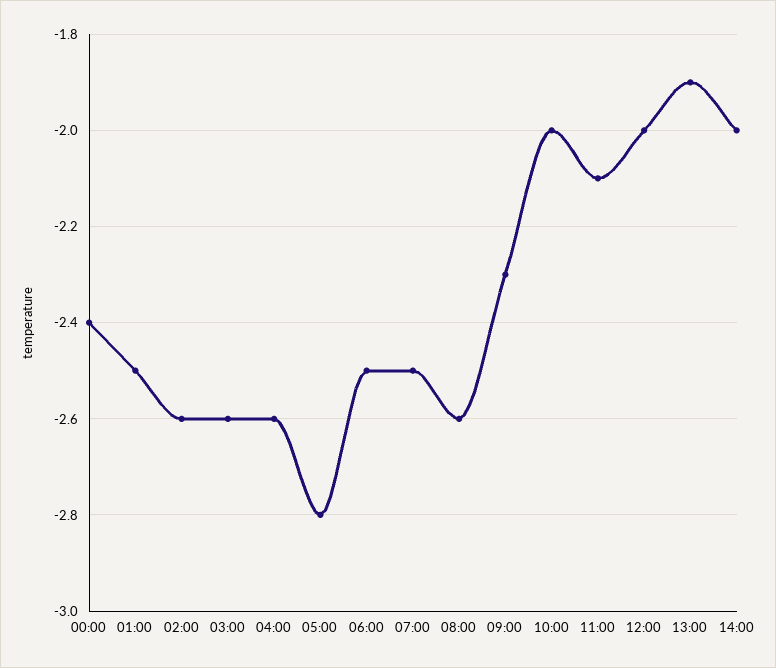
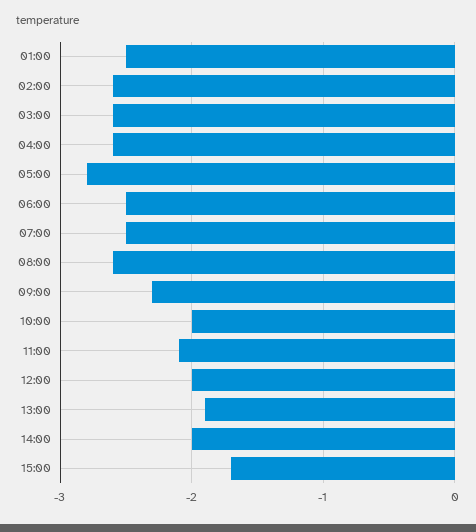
00:00: -2.4 -> none
15:00: none -> -1.7

